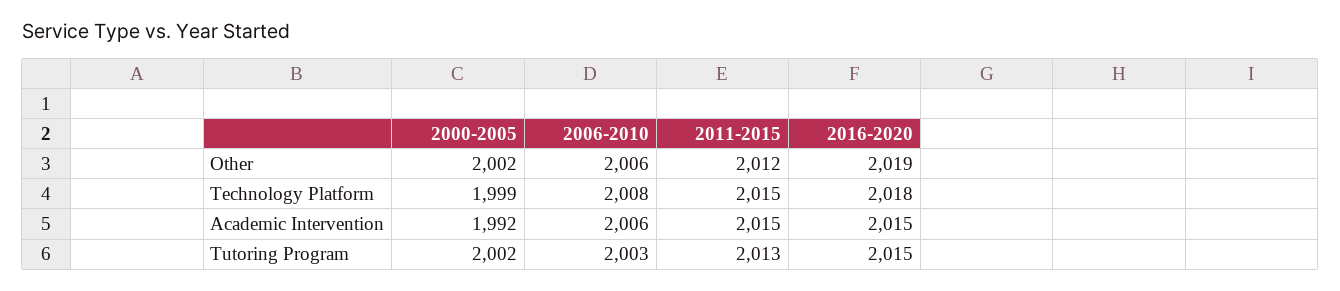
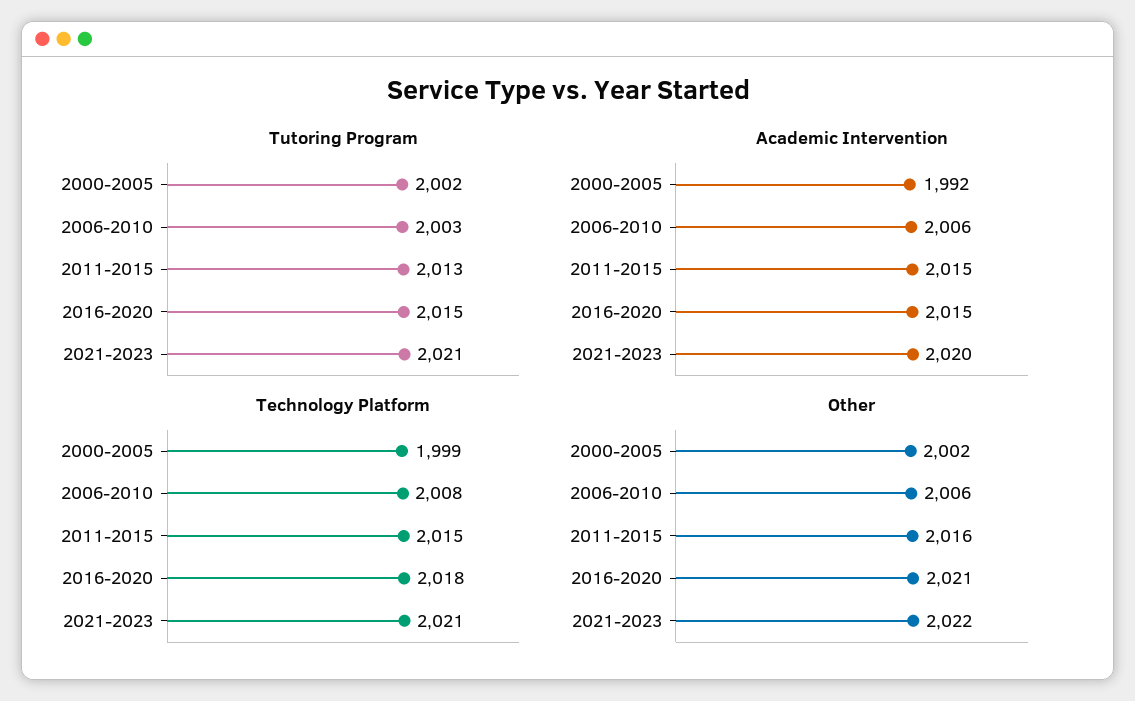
Other, 2011-2015: 2012 -> 2016
Other, 2016-2020: 2019 -> 2021
Tutoring Program, 2021-2023: none -> 2021
Academic Intervention, 2021-2023: none -> 2020
Technology Platform, 2021-2023: none -> 2021
Other, 2021-2023: none -> 2022

